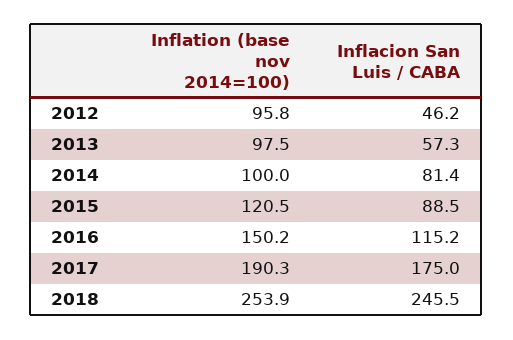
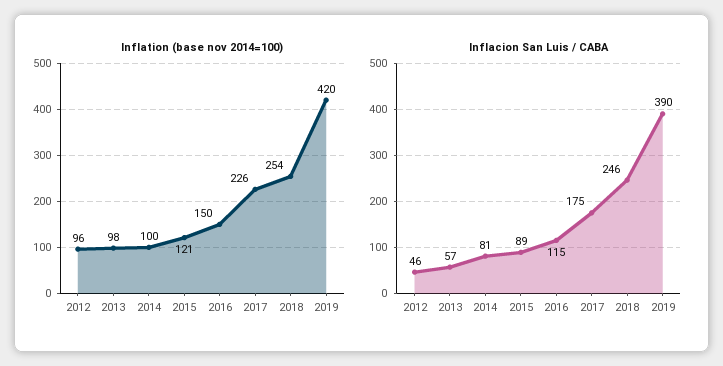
Inflation (base nov 2014=100), 2017: 190.3 -> 226
Inflation (base nov 2014=100), 2019: none -> 420
Inflacion San Luis / CABA, 2019: none -> 390

